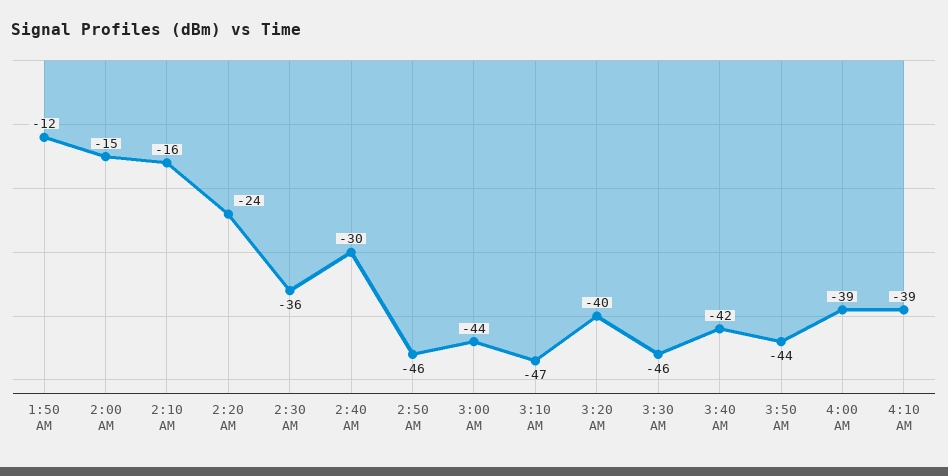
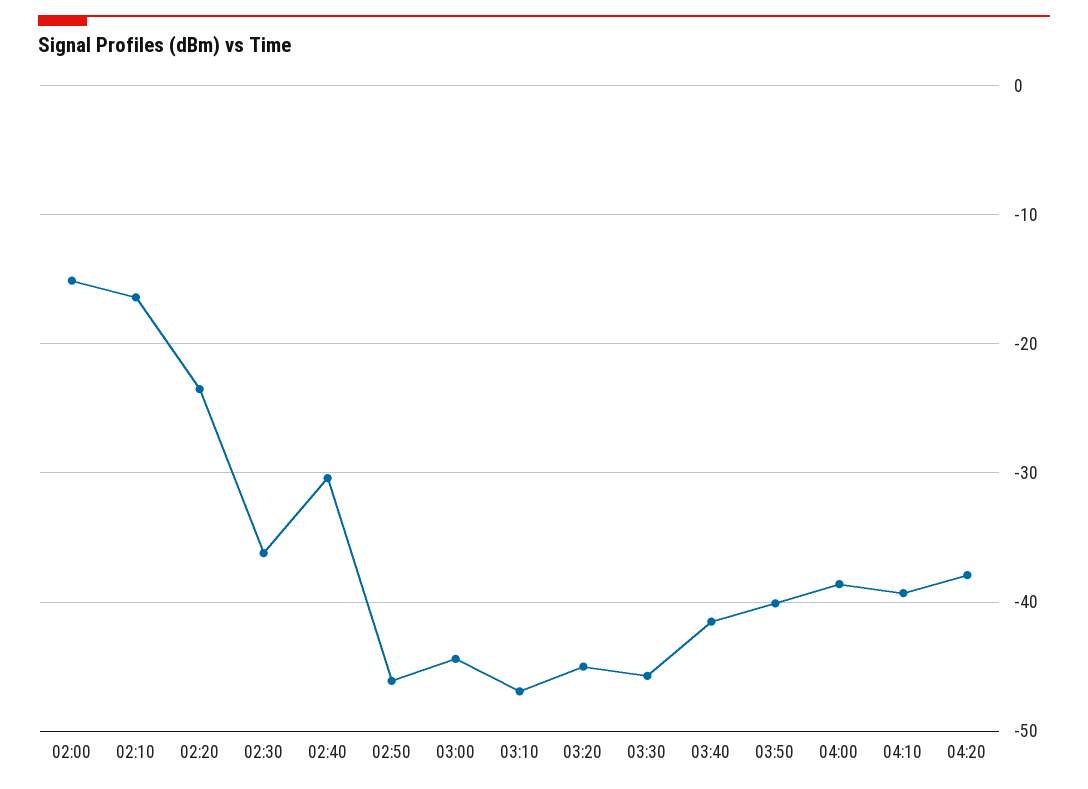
1:50 AM: -12 -> none
3:20 AM: -40 -> -45
3:50 AM: -44 -> -40
04:20: none -> -38

